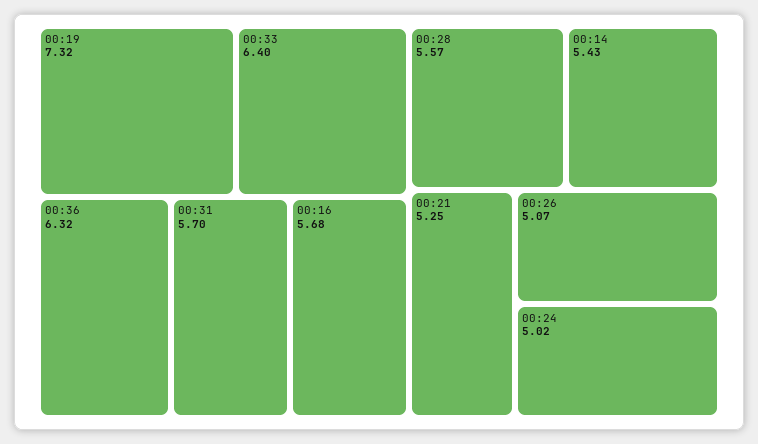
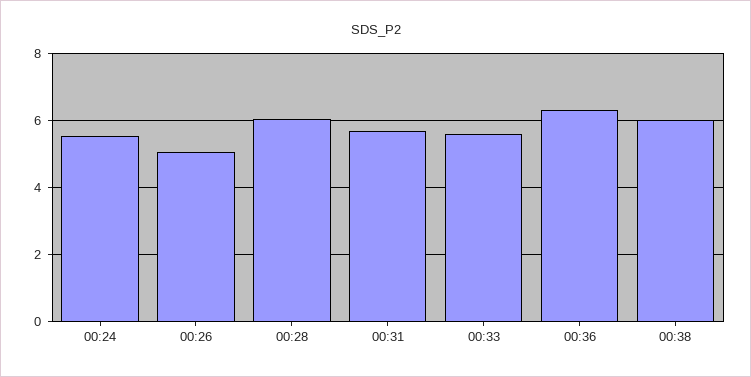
00:19: 7.32 -> none
00:33: 6.4 -> 5.6
00:16: 5.68 -> none
00:28: 5.57 -> 6
00:14: 5.43 -> none
00:21: 5.25 -> none
00:24: 5.02 -> 5.6
00:38: none -> 6

